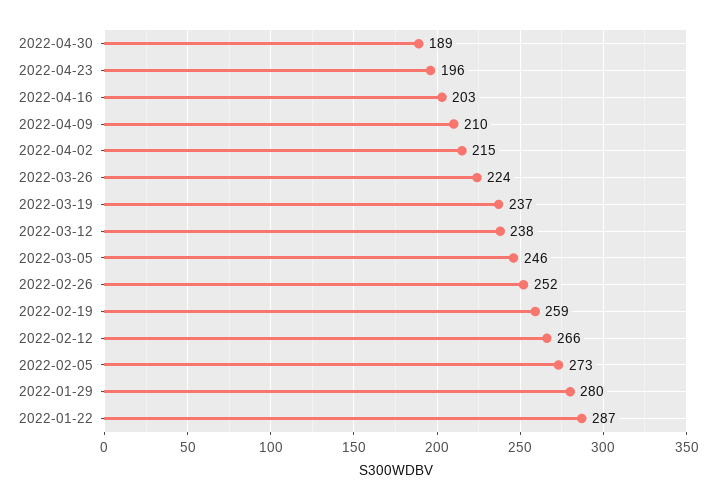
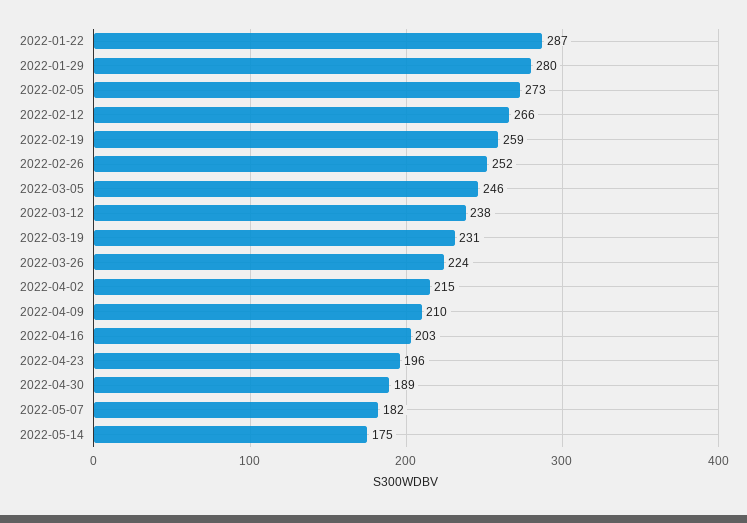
2022-03-19: 237 -> 231
2022-05-07: none -> 182
2022-05-14: none -> 175

